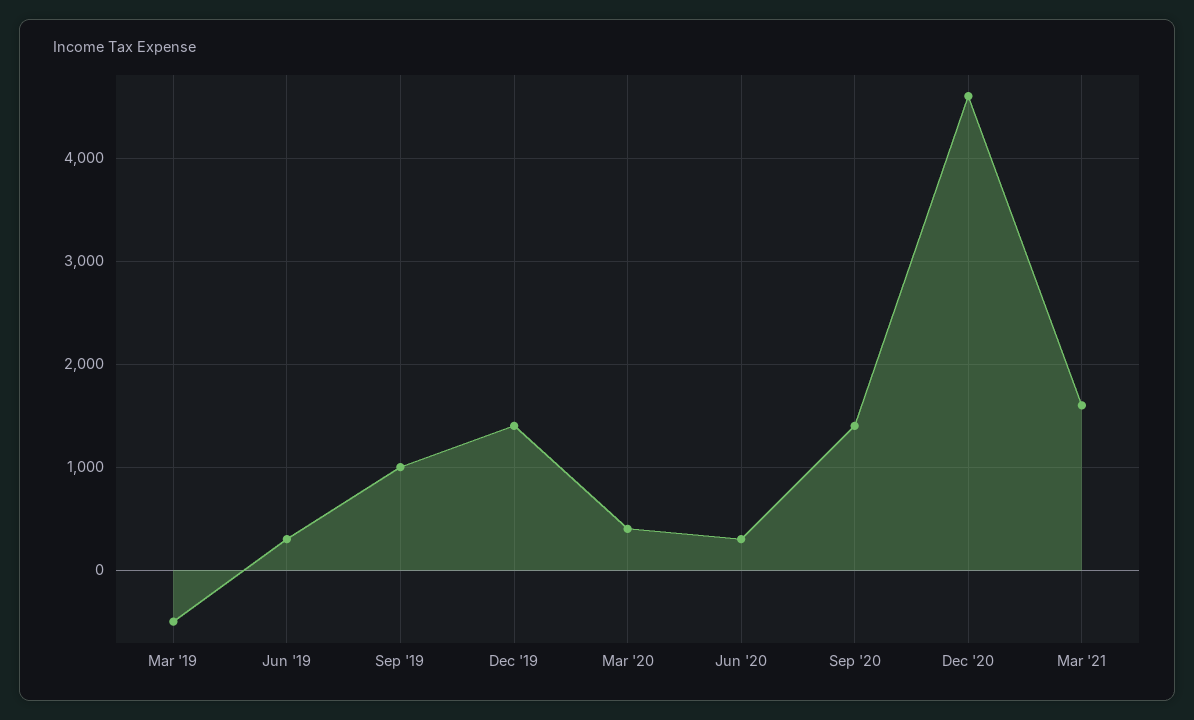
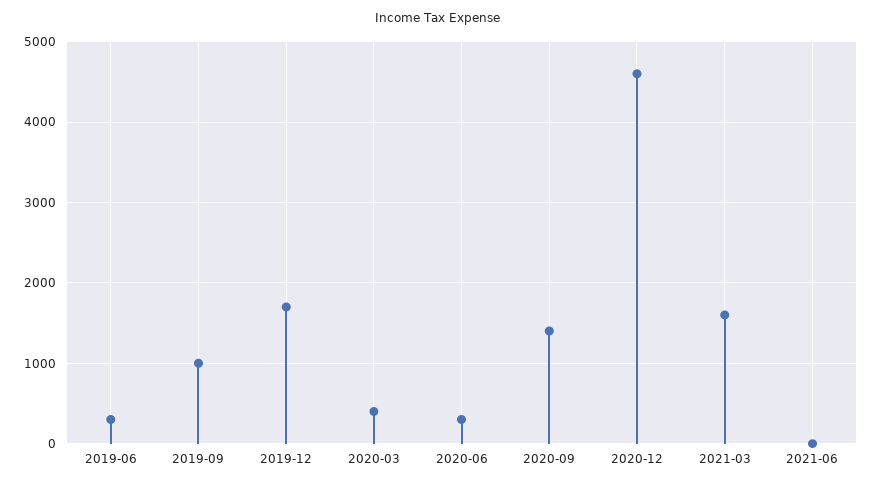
Mar '19: -500 -> none
Dec '19: 1400 -> 1700
2021-06: none -> 0

